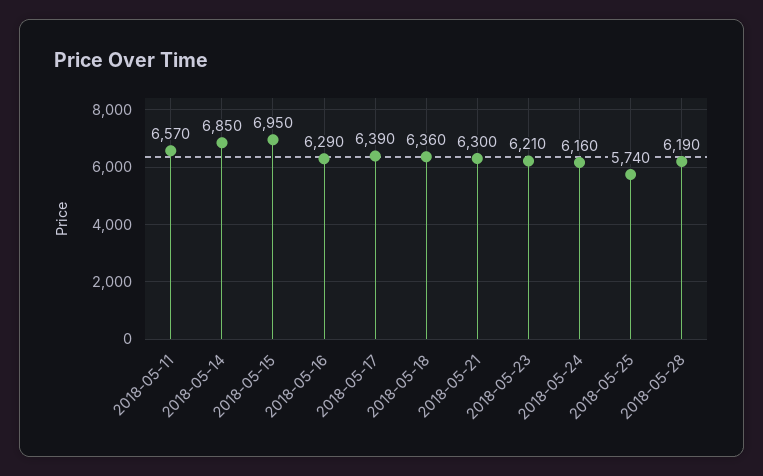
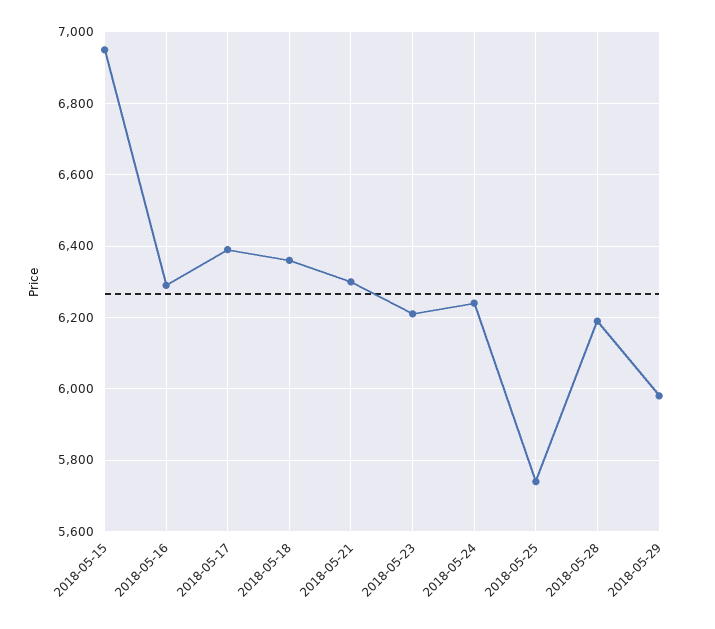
2018-05-11: 6570 -> none
2018-05-14: 6850 -> none
2018-05-24: 6160 -> 6240
2018-05-29: none -> 5980

